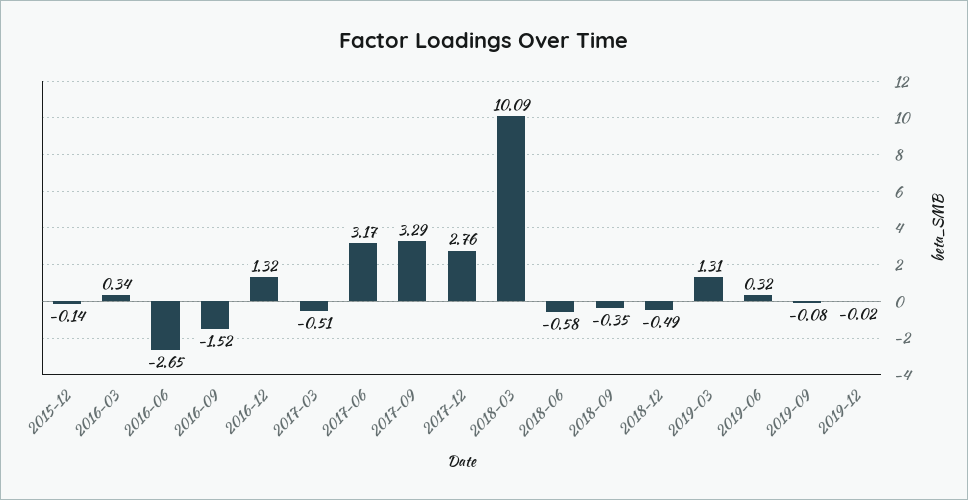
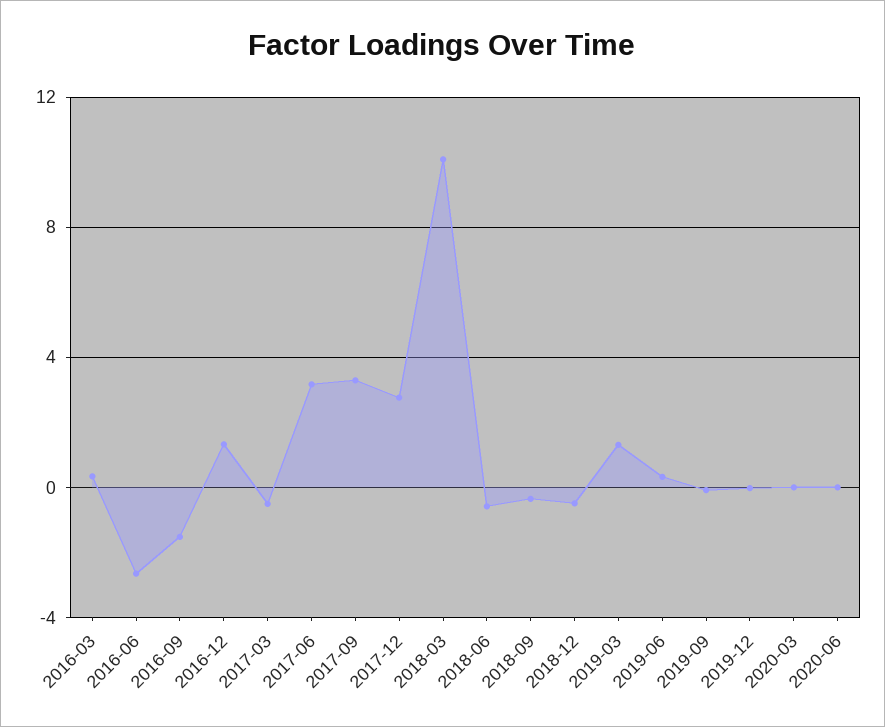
2015-12: -0.14 -> none
2020-03: none -> 0
2020-06: none -> 0

